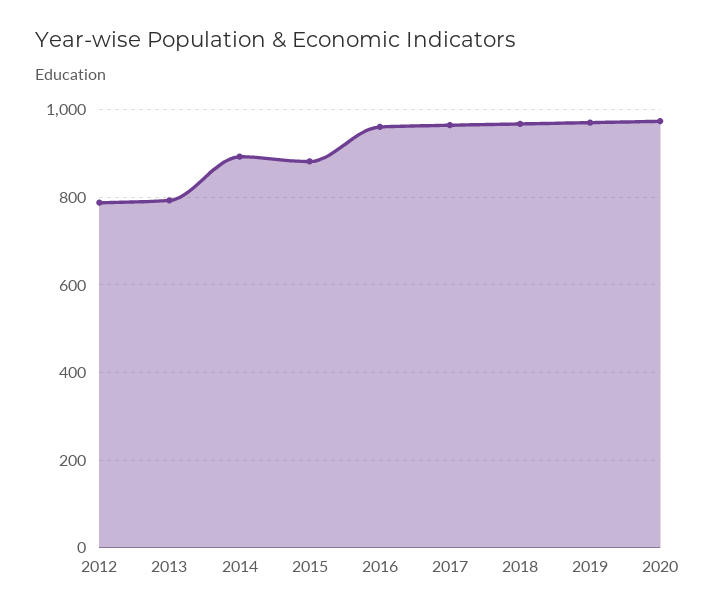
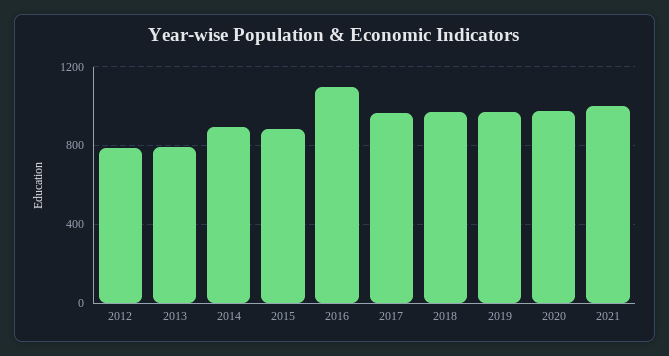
2016: 960 -> 1100
2021: none -> 1000

